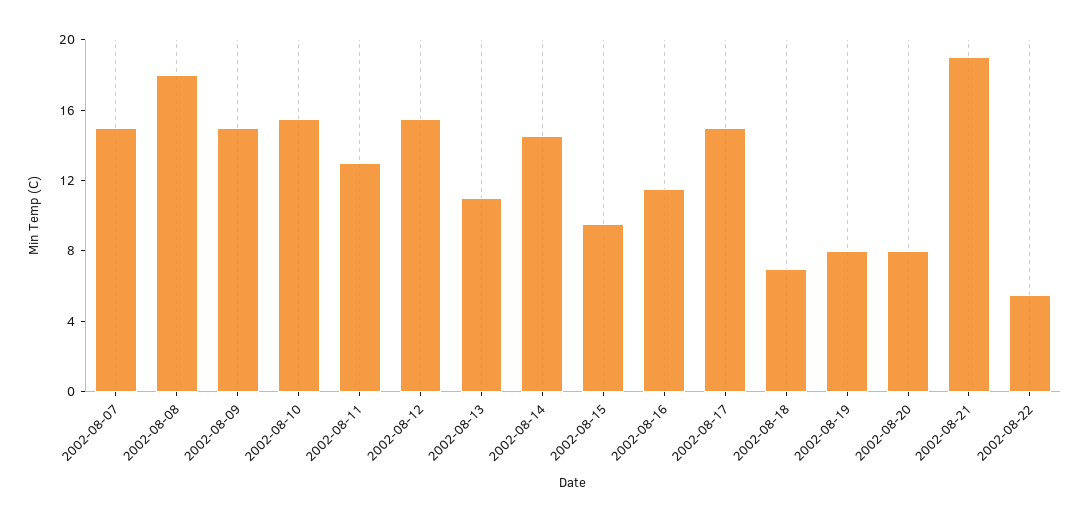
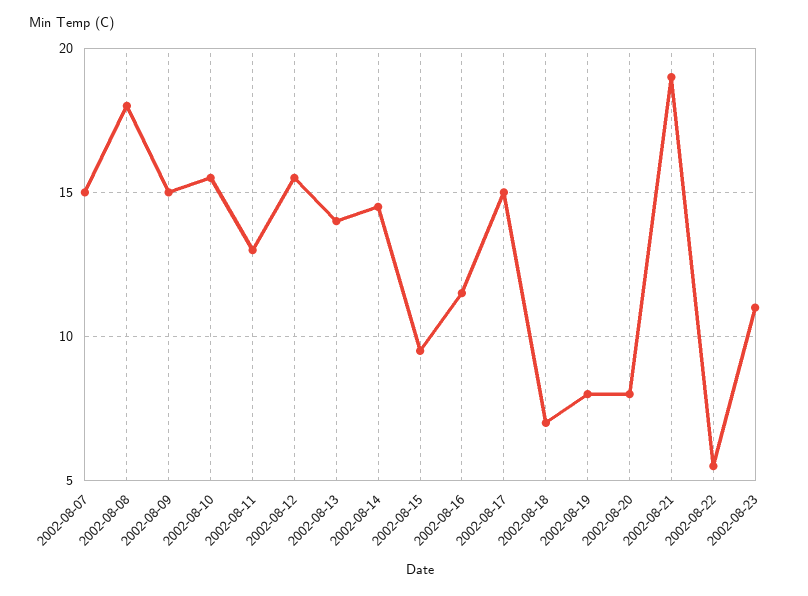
2002-08-13: 11 -> 14
2002-08-23: none -> 11

